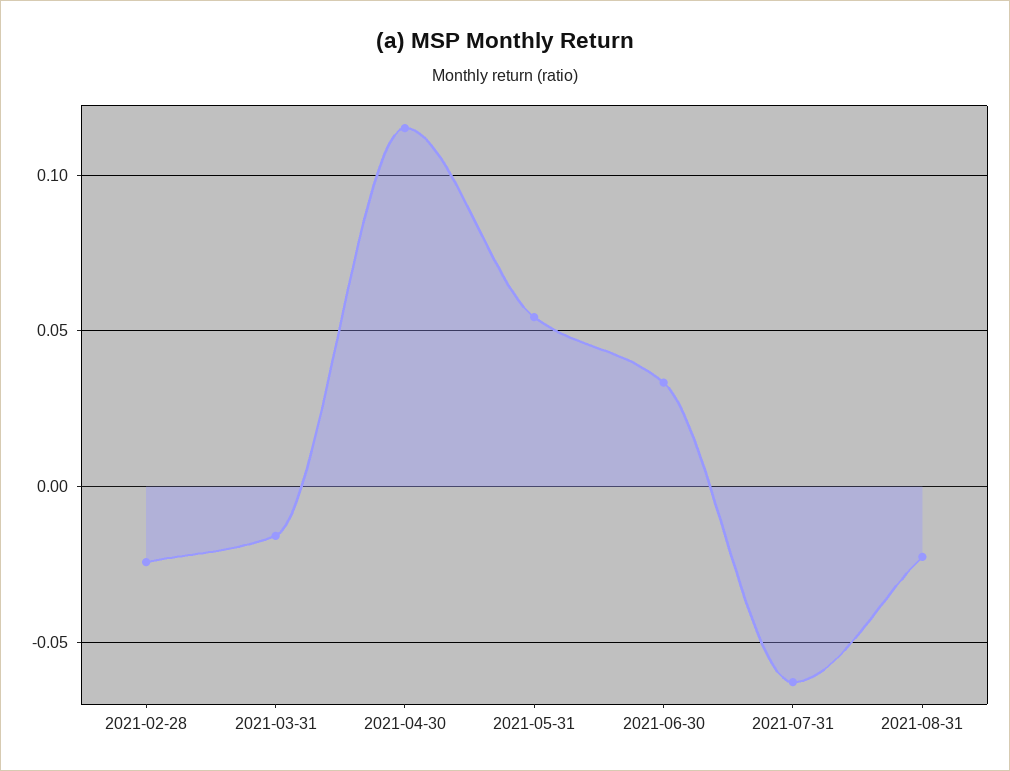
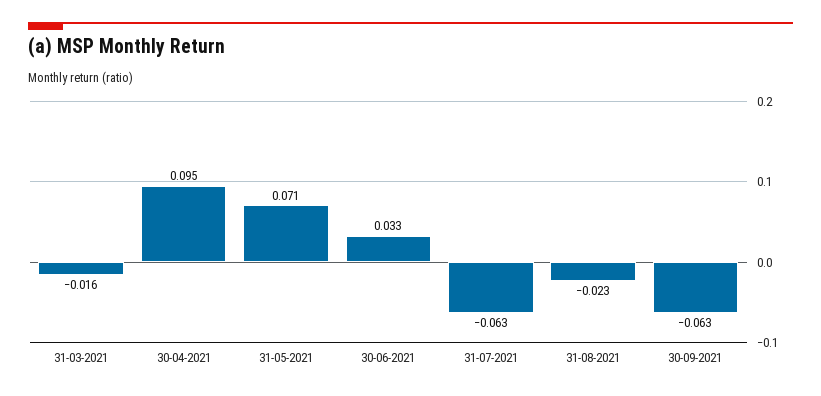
2021-02-28: -0.025 -> none
2021-04-30: 0.115 -> 0.095
2021-05-31: 0.055 -> 0.071
30-09-2021: none -> -0.063

